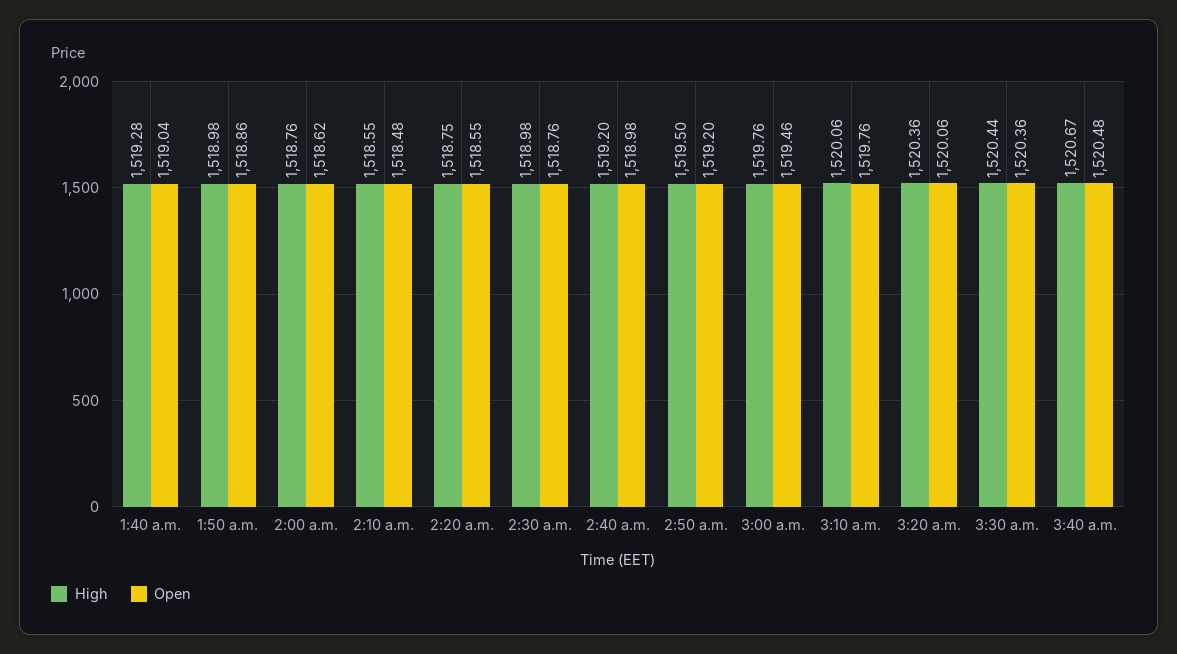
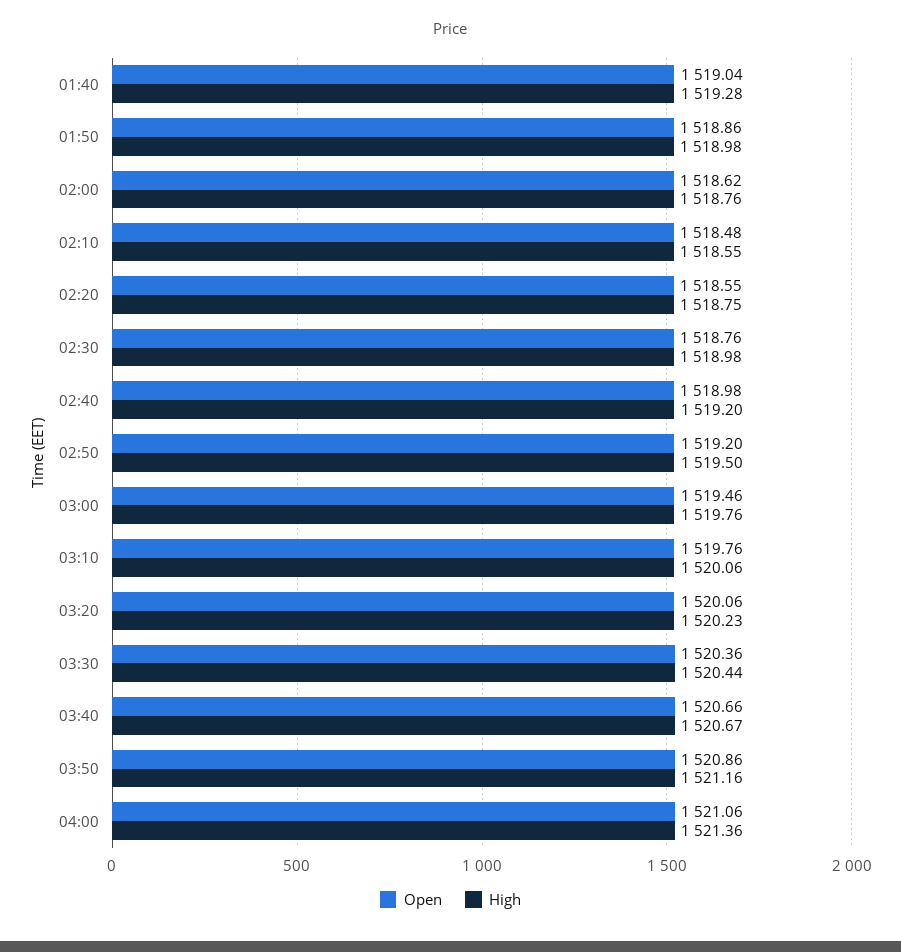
High, 3:20 a.m.: 1520.36 -> 1520.23
Open, 3:40 a.m.: 1520.48 -> 1520.66
Open, 03:50: none -> 1520.86
High, 03:50: none -> 1521.16
Open, 04:00: none -> 1521.06
High, 04:00: none -> 1521.36

